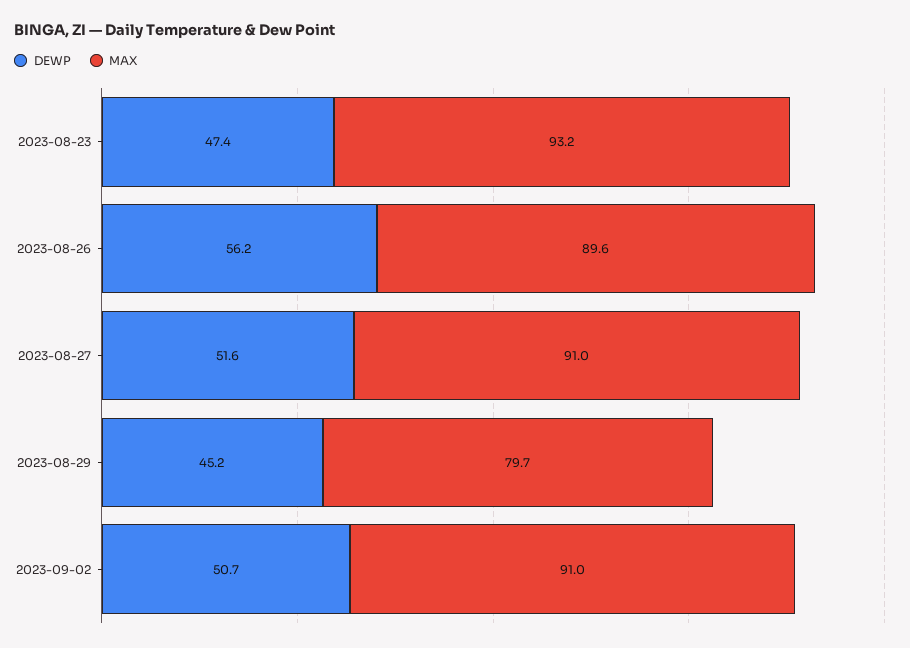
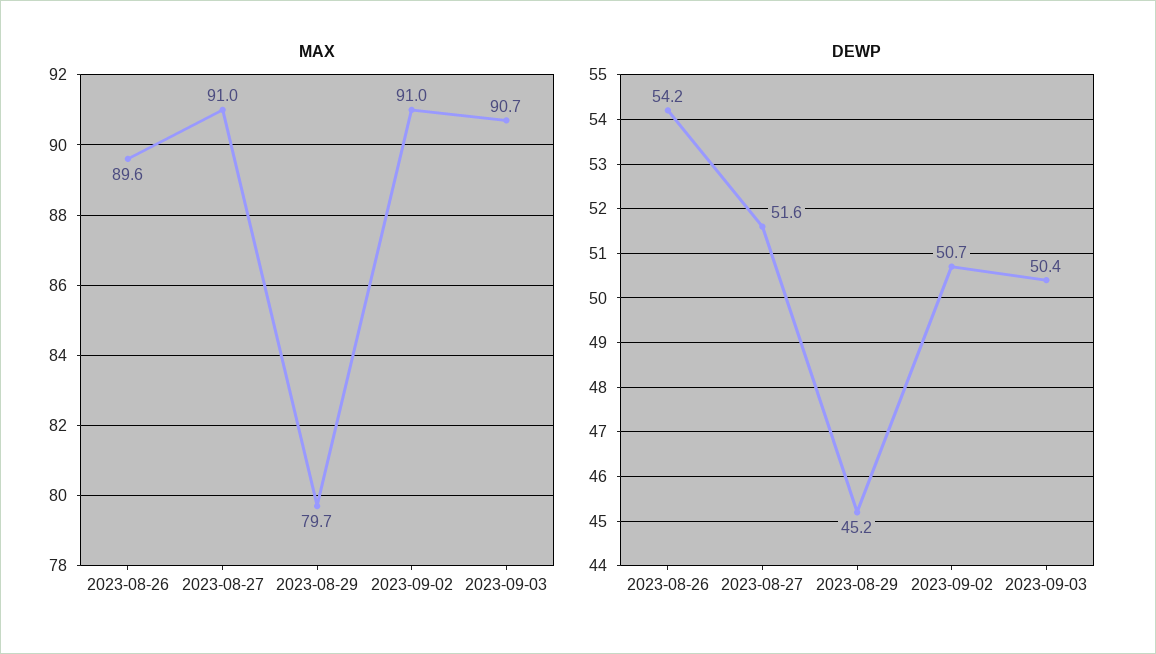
DEWP, 2023-08-23: 47.4 -> none
MAX, 2023-08-23: 93.2 -> none
DEWP, 2023-08-26: 56.2 -> 54.2
MAX, 2023-09-03: none -> 90.7
DEWP, 2023-09-03: none -> 50.4

